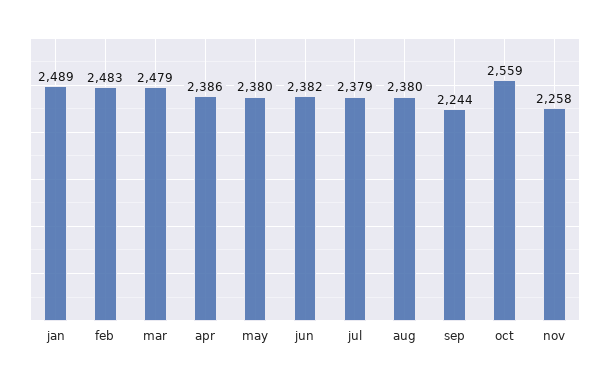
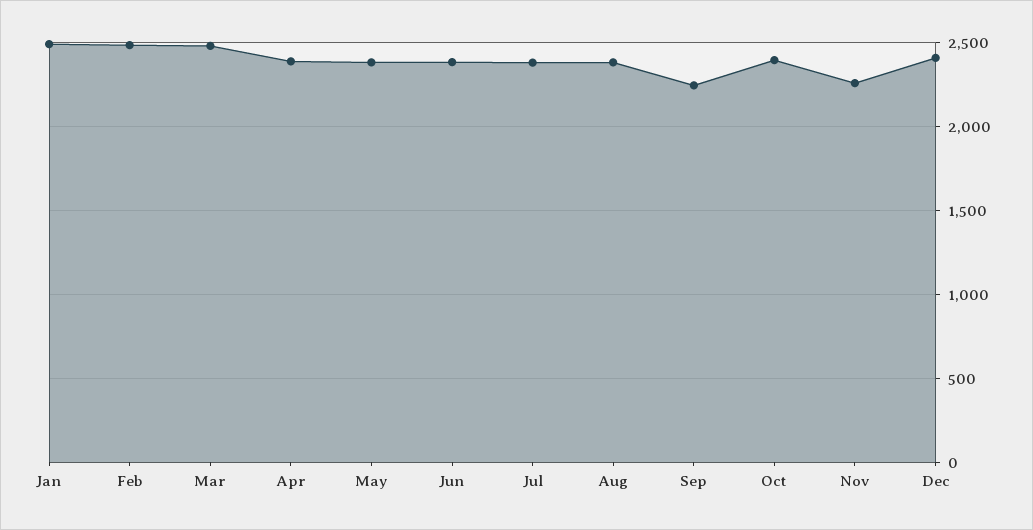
oct: 2559 -> 2400
Dec: none -> 2400

